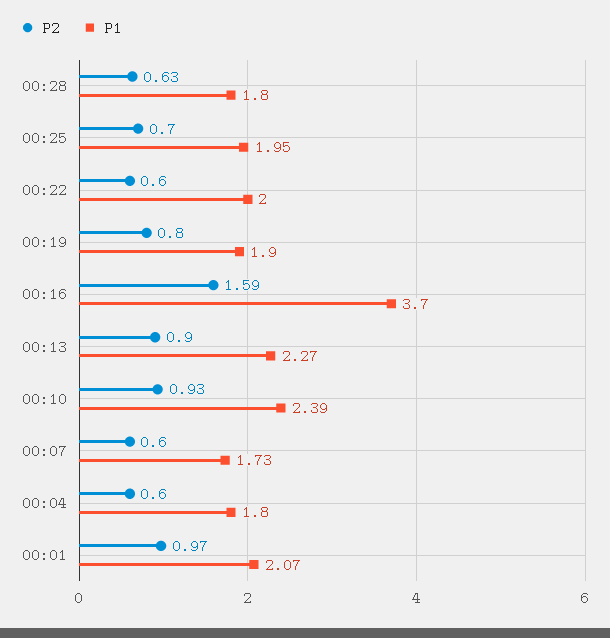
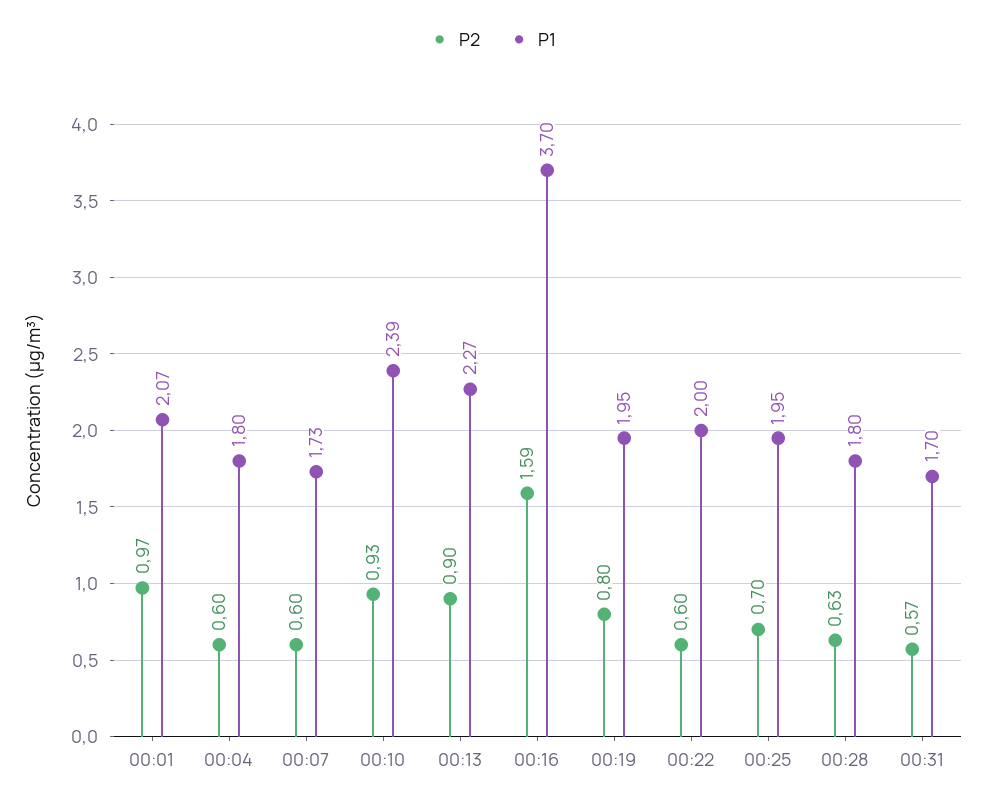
P1, 00:19: 1.9 -> 1.95
P2, 00:31: none -> 0.57
P1, 00:31: none -> 1.7

